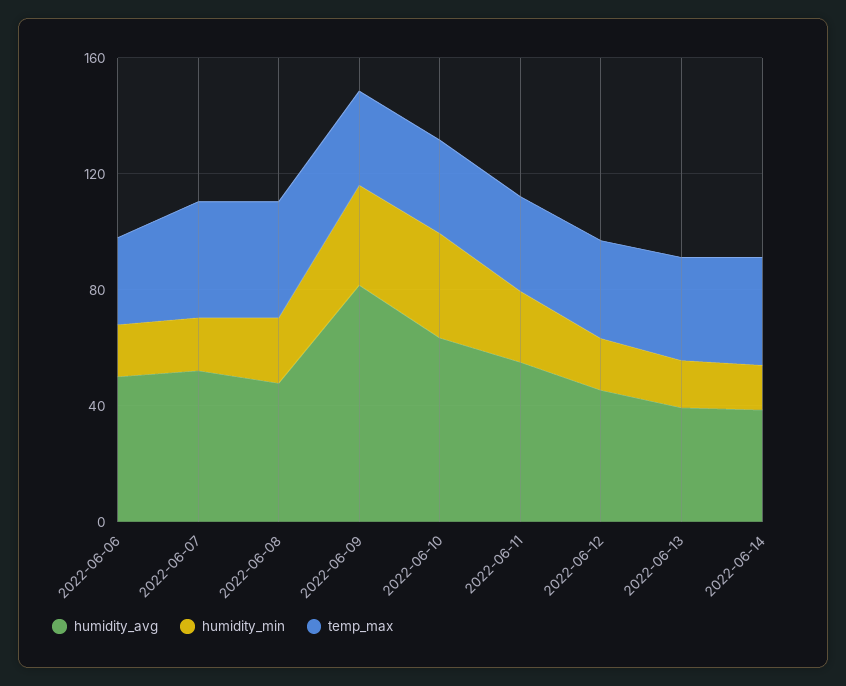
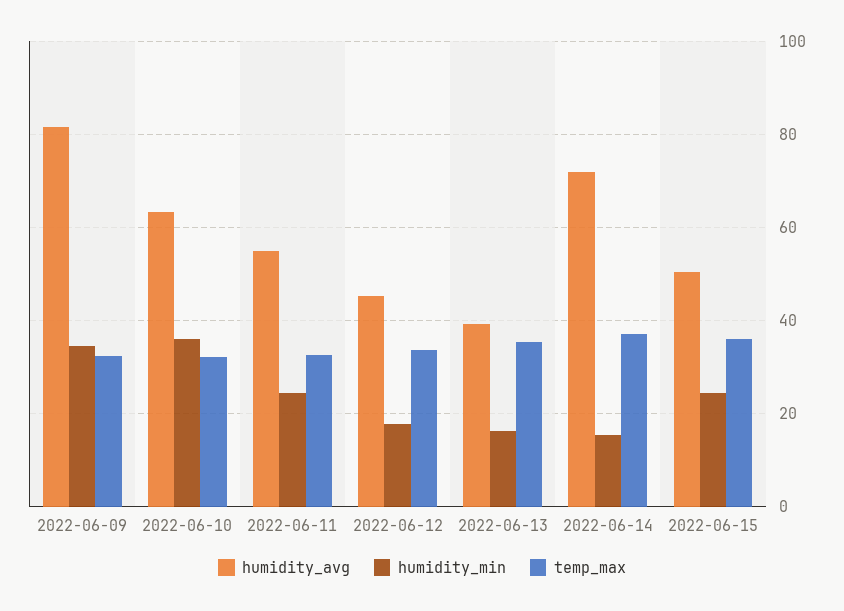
humidity_avg, 2022-06-06: 50 -> none
humidity_min, 2022-06-06: 20 -> none
temp_max, 2022-06-06: 30 -> none
humidity_avg, 2022-06-07: 50 -> none
humidity_min, 2022-06-07: 20 -> none
temp_max, 2022-06-07: 40 -> none
humidity_avg, 2022-06-08: 50 -> none
humidity_min, 2022-06-08: 20 -> none
temp_max, 2022-06-08: 40 -> none
humidity_avg, 2022-06-14: 40 -> 72
humidity_avg, 2022-06-15: none -> 50
humidity_min, 2022-06-15: none -> 24
temp_max, 2022-06-15: none -> 36

